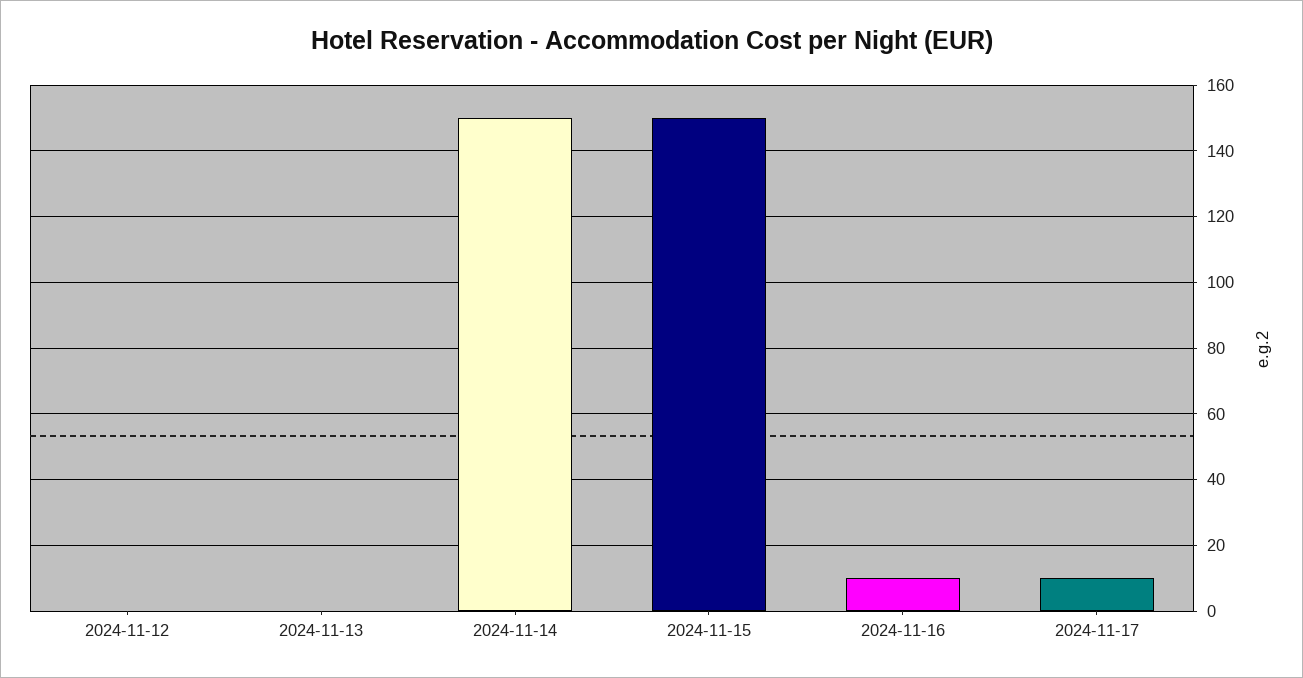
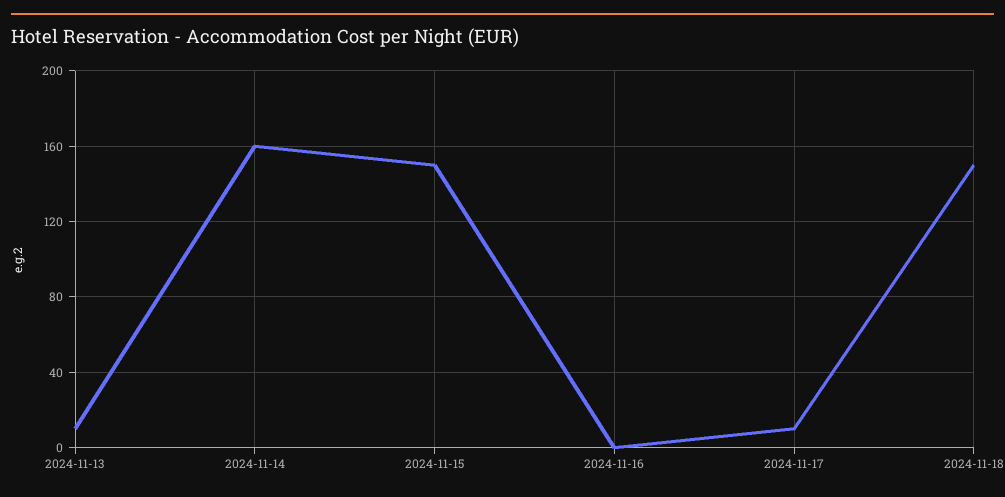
2024-11-12: 0 -> none
2024-11-13: 0 -> 10
2024-11-14: 150 -> 160
2024-11-16: 10 -> 0
2024-11-18: none -> 150

